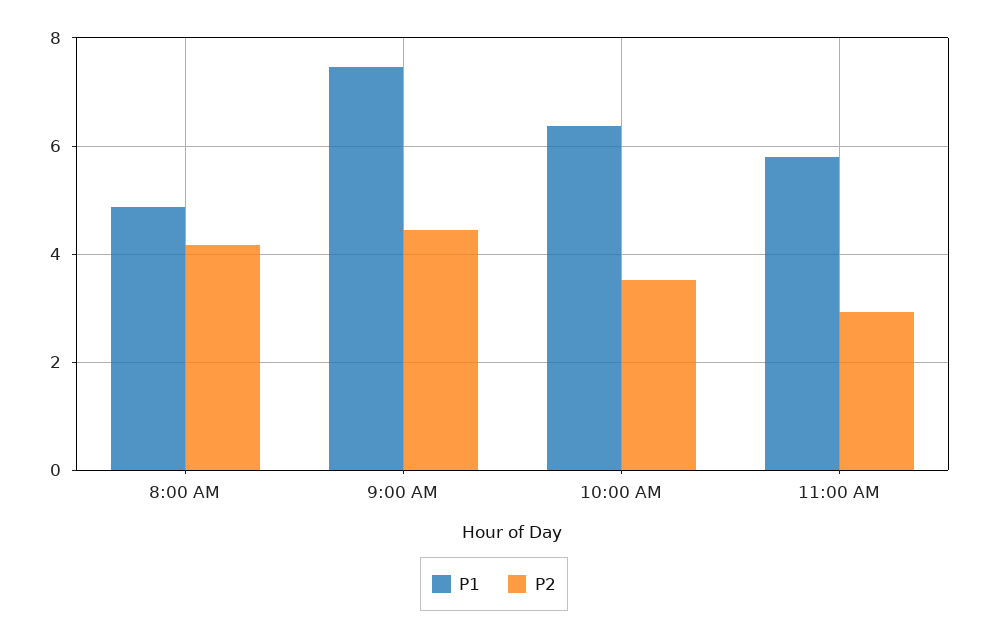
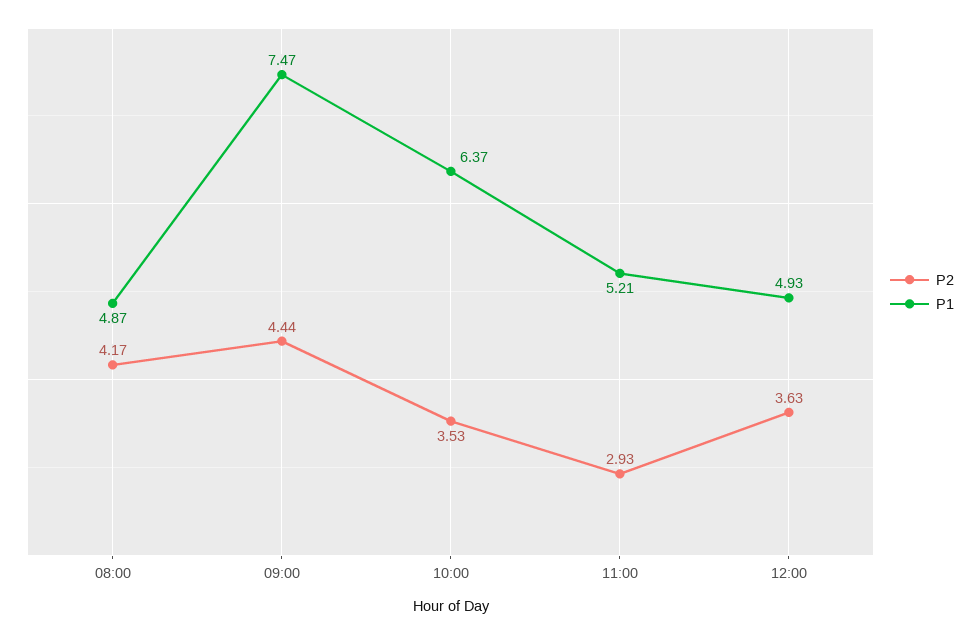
P1, 11:00 AM: 5.8 -> 5.21
P2, 12:00: none -> 3.63
P1, 12:00: none -> 4.93

